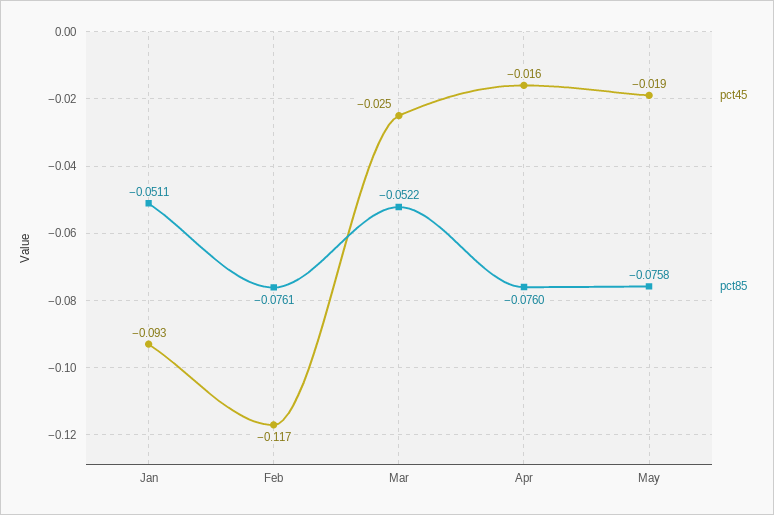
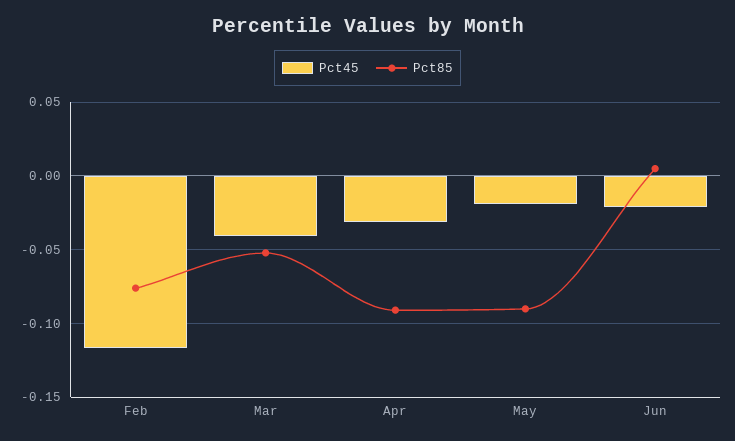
pct45, Jan: -0.093 -> none
pct85, Jan: -0.0511 -> none
pct45, Mar: -0.025 -> -0.04
pct45, Apr: -0.016 -> -0.03
pct85, Apr: -0.076 -> -0.09
pct85, May: -0.0758 -> -0.09
pct45, Jun: none -> -0.02
pct85, Jun: none -> 0.005

